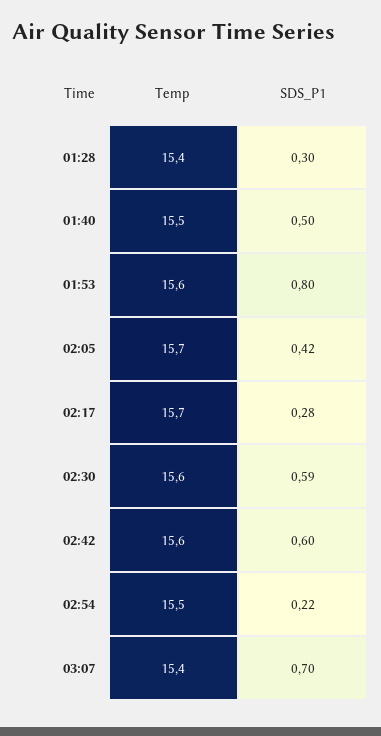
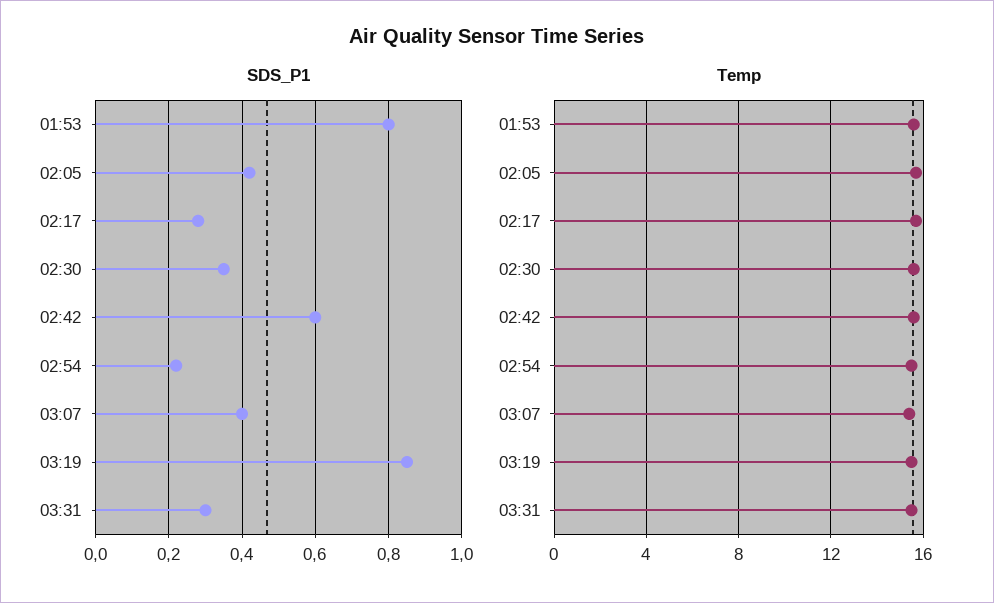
Temp, 01:28: 15.4 -> none
SDS_P1, 01:28: 0.3 -> none
Temp, 01:40: 15.5 -> none
SDS_P1, 01:40: 0.5 -> none
SDS_P1, 02:30: 0.59 -> 0.35
SDS_P1, 03:07: 0.7 -> 0.4
SDS_P1, 03:19: none -> 0.85
SDS_P1, 03:31: none -> 0.3
Temp, 03:19: none -> 15.5
Temp, 03:31: none -> 15.5

